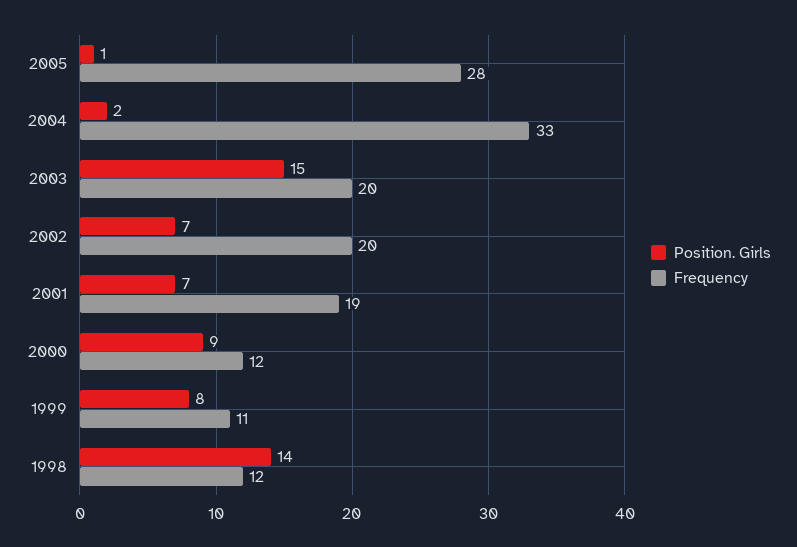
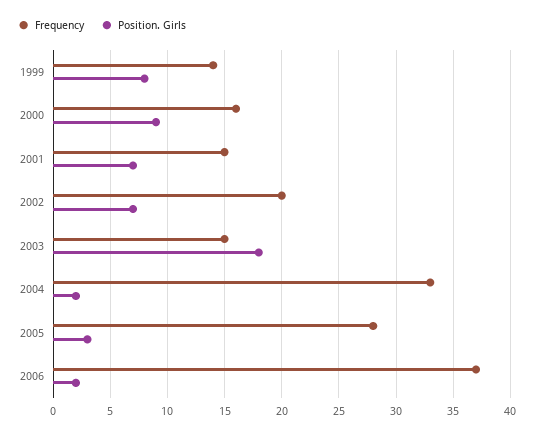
Position. Girls, 2005: 1 -> 3
Position. Girls, 2003: 15 -> 18
Frequency, 2003: 20 -> 15
Frequency, 2001: 19 -> 15
Frequency, 2000: 12 -> 16
Frequency, 1999: 11 -> 14
Position. Girls, 1998: 14 -> none
Frequency, 1998: 12 -> none
Frequency, 2006: none -> 37
Position. Girls, 2006: none -> 2

